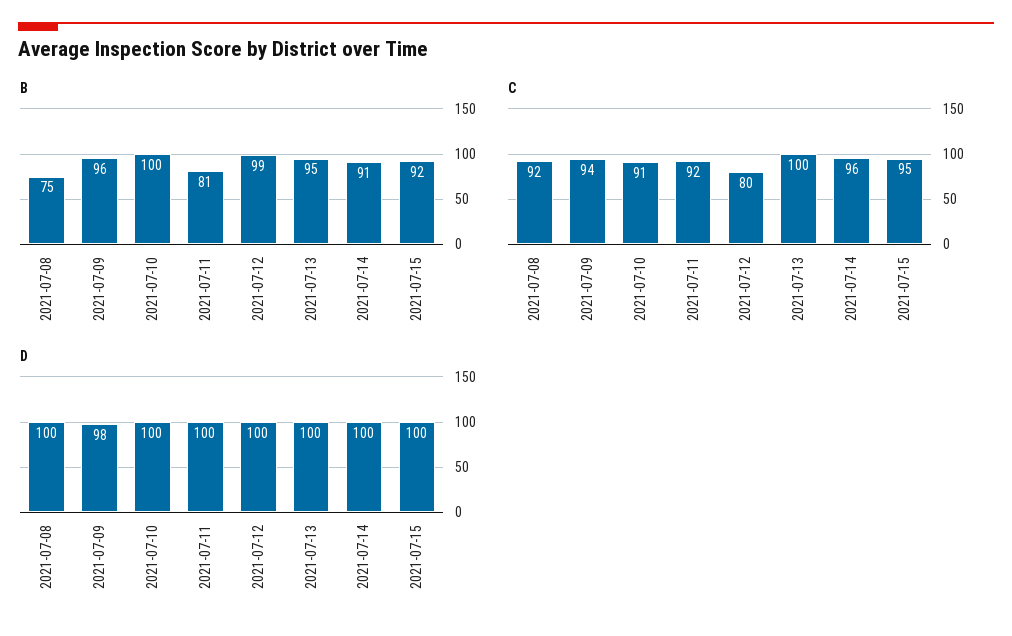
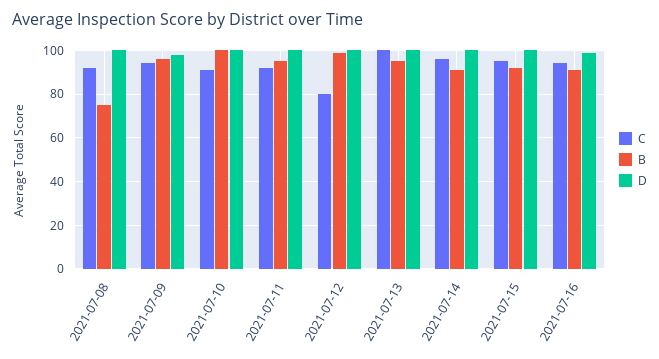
B, 2021-07-11: 81 -> 95
C, 2021-07-16: none -> 95
B, 2021-07-16: none -> 90
D, 2021-07-16: none -> 100

